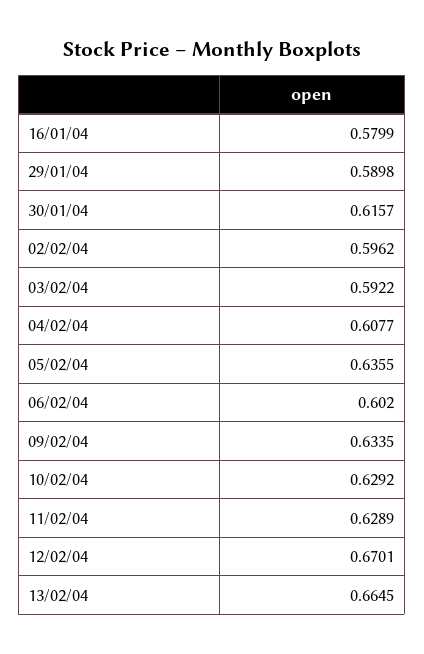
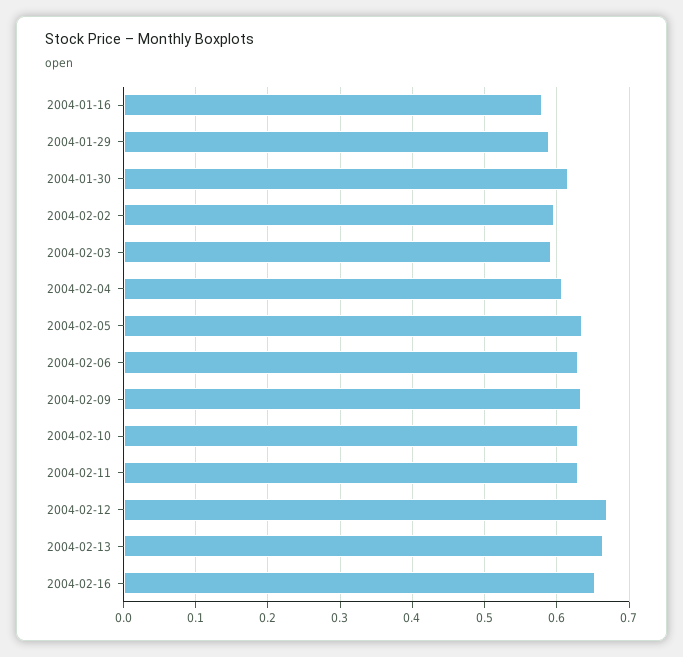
06/02/04: 0.602 -> 0.63
2004-02-16: none -> 0.65

